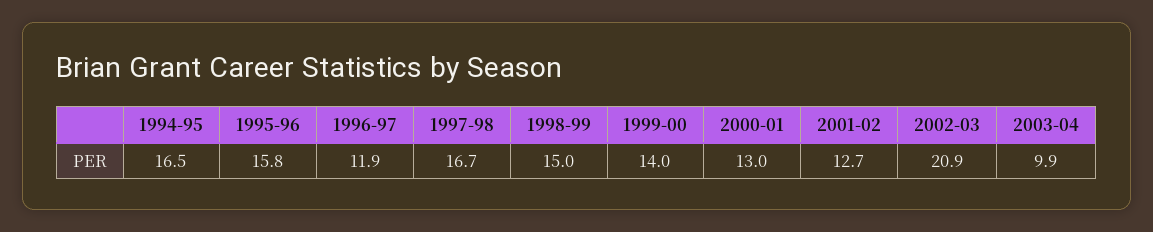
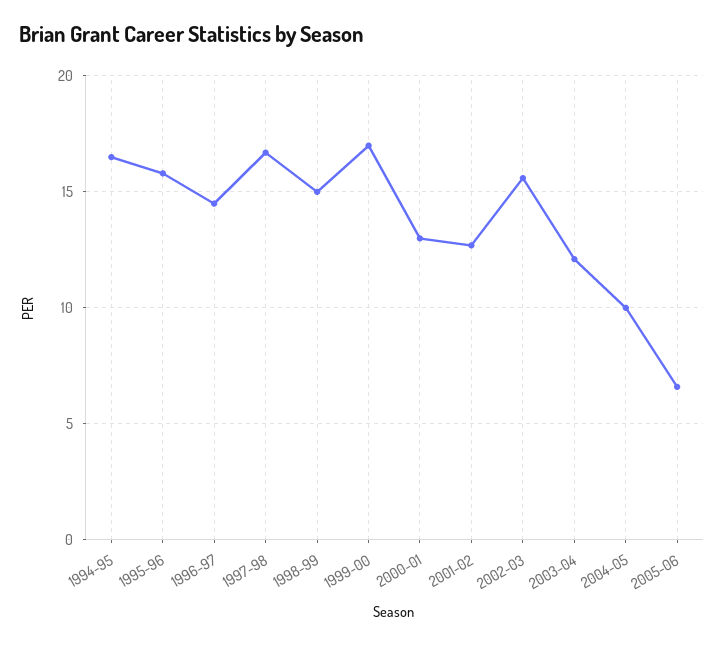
1996-97: 11.9 -> 14.5
1999-00: 14 -> 17
2002-03: 20.9 -> 15.5
2003-04: 9.9 -> 12
2004-05: none -> 10
2005-06: none -> 6.5

